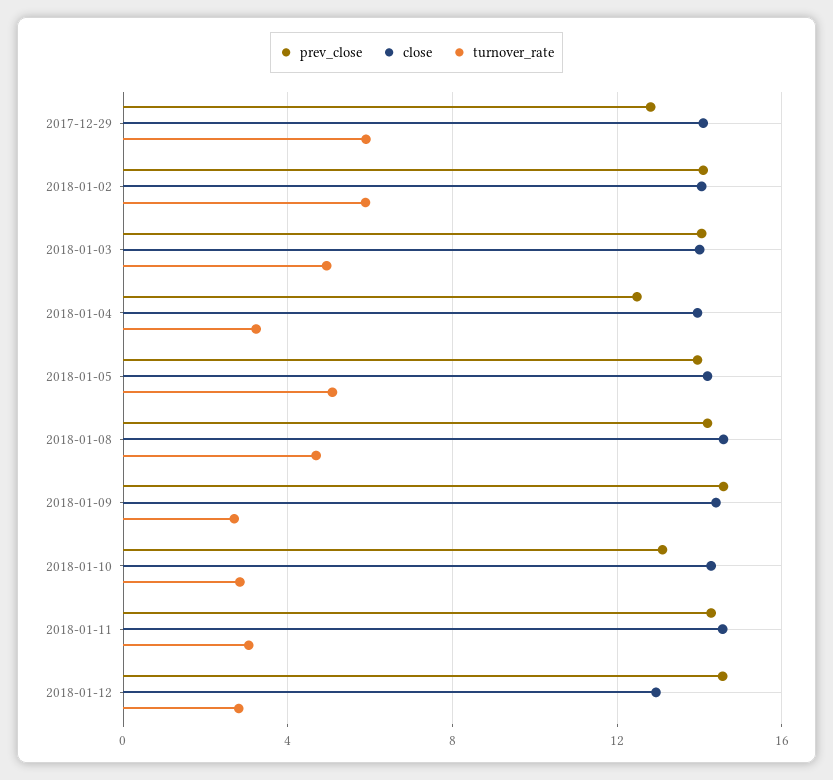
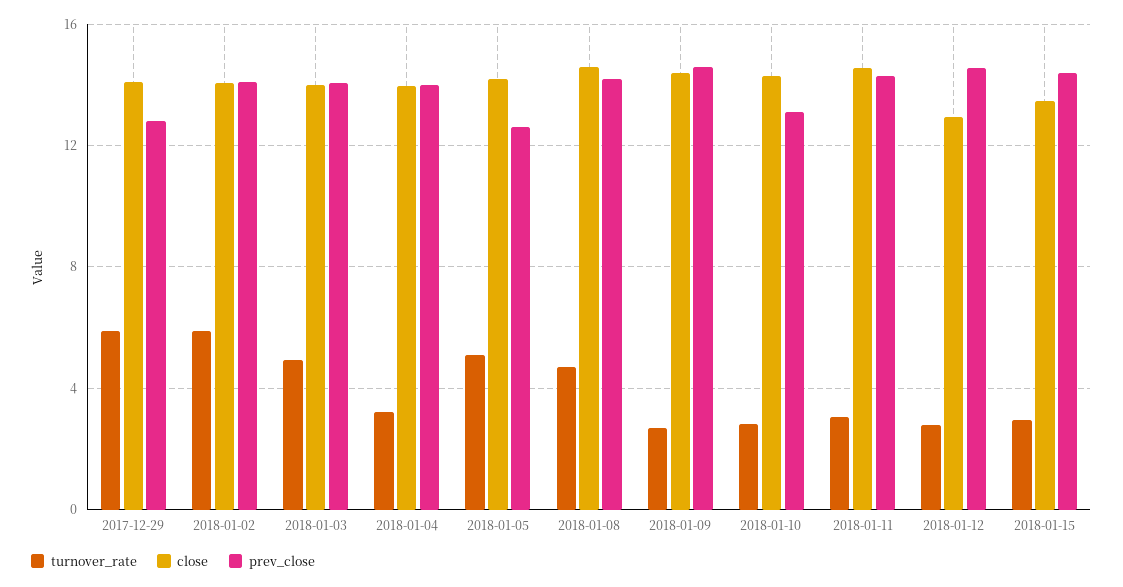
prev_close, 2018-01-04: 12.5 -> 14
prev_close, 2018-01-05: 14 -> 12.5
turnover_rate, 2018-01-15: none -> 3
close, 2018-01-15: none -> 13.5
prev_close, 2018-01-15: none -> 14.5

